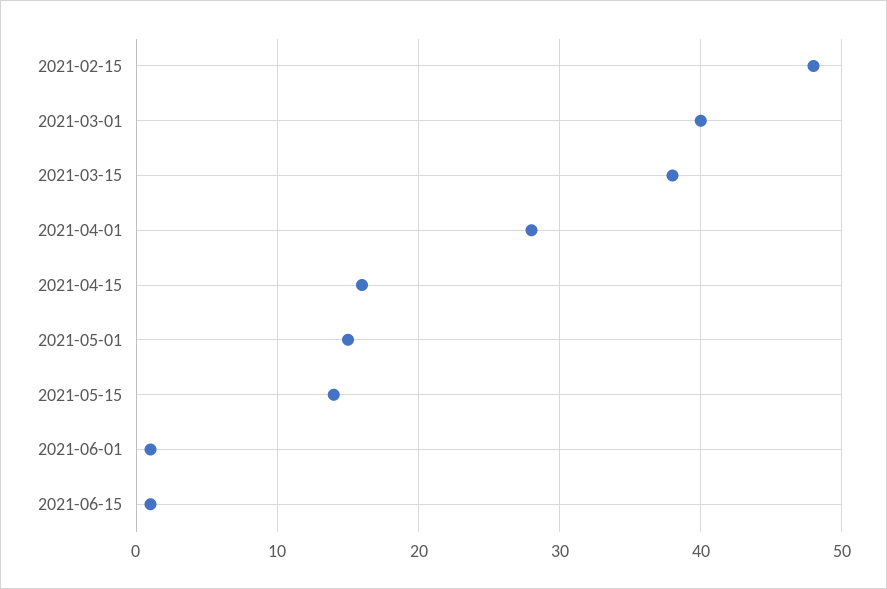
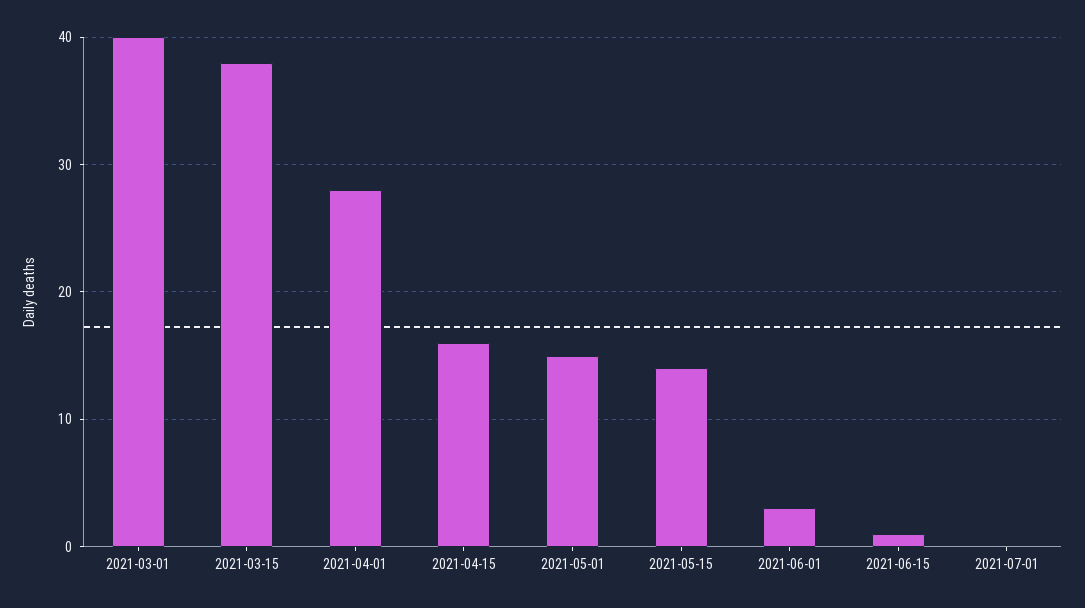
2021-02-15: 48 -> none
2021-06-01: 1 -> 3
2021-07-01: none -> 0

